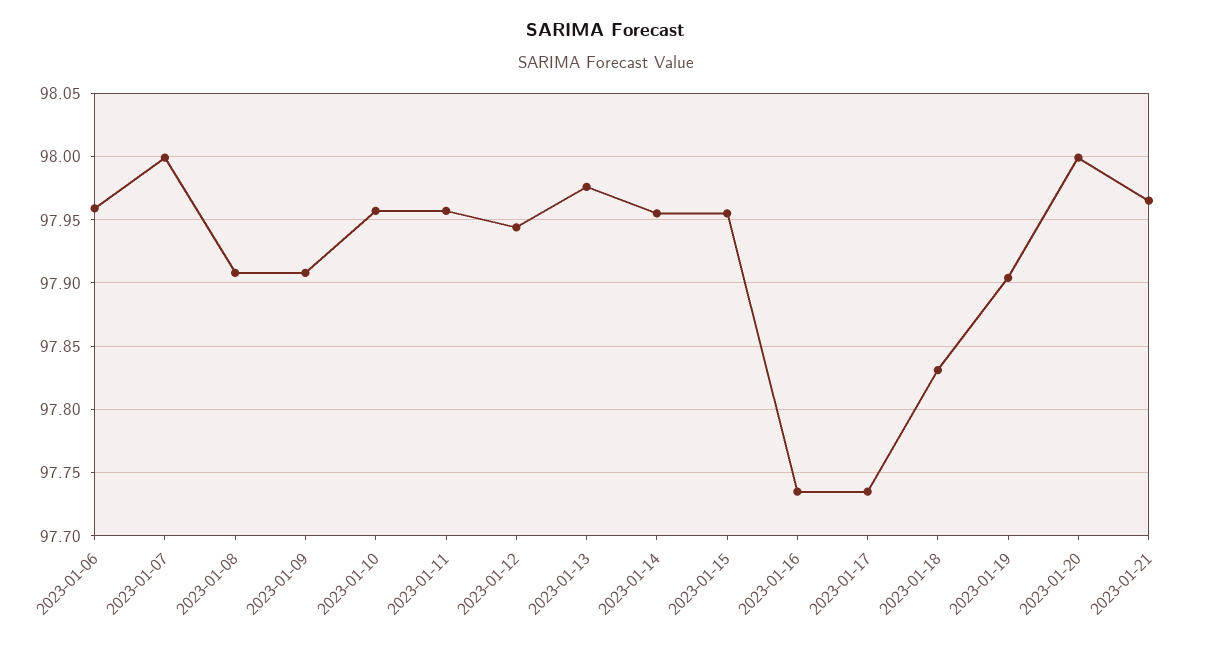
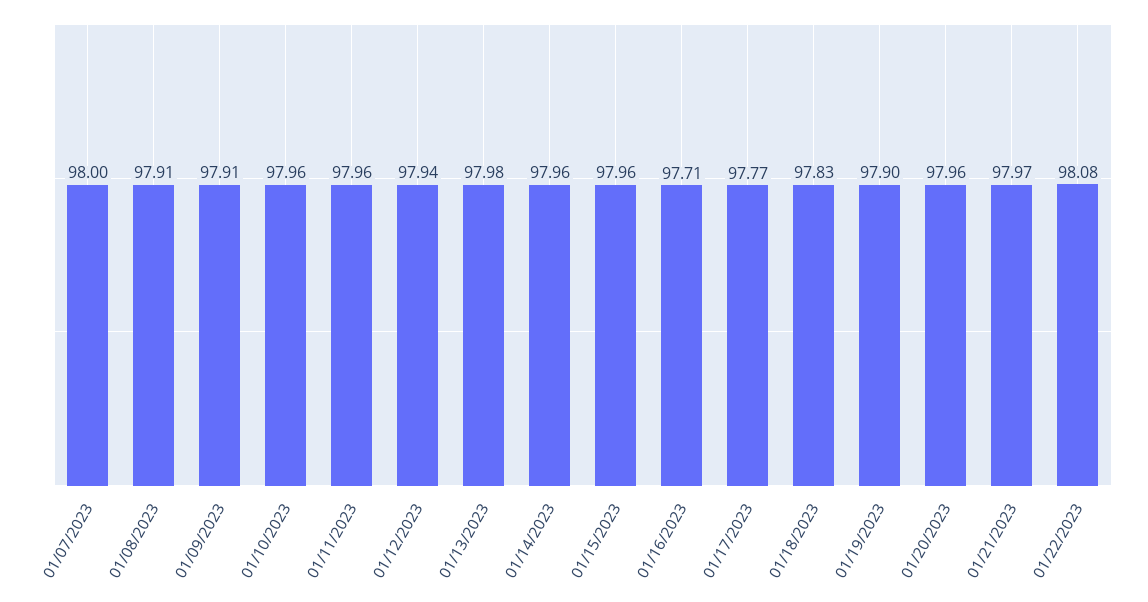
2023-01-06: 97.96 -> none
2023-01-16: 97.735 -> 97.71
2023-01-17: 97.735 -> 97.77
2023-01-20: 98 -> 97.96
01/22/2023: none -> 98.08

